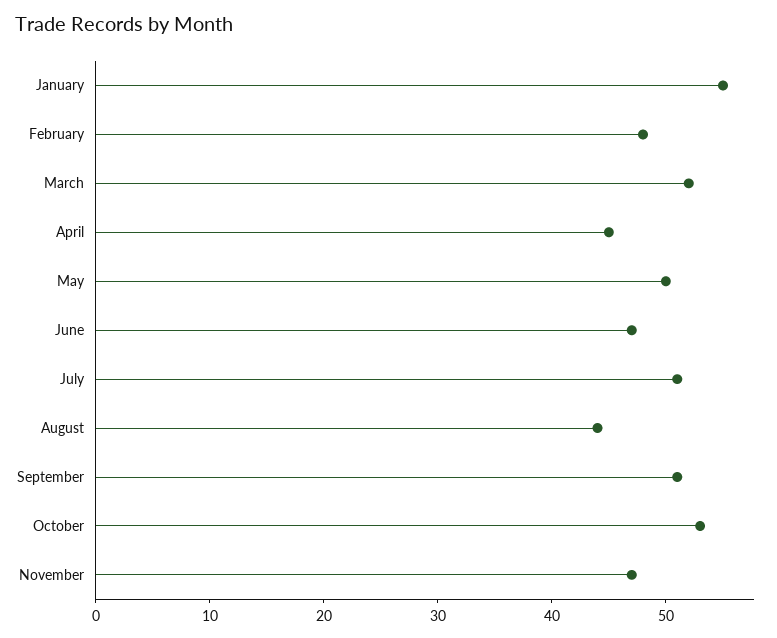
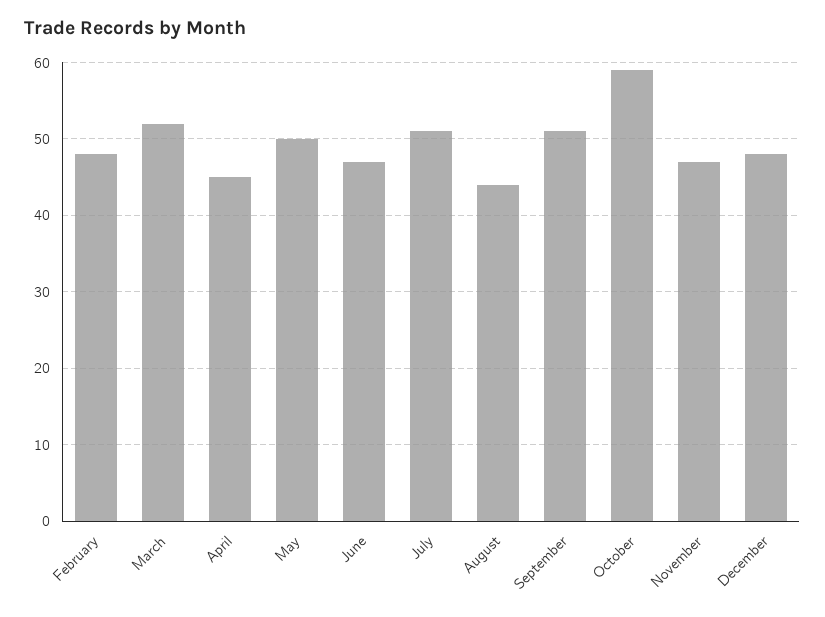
January: 55 -> none
October: 53 -> 59
December: none -> 48

